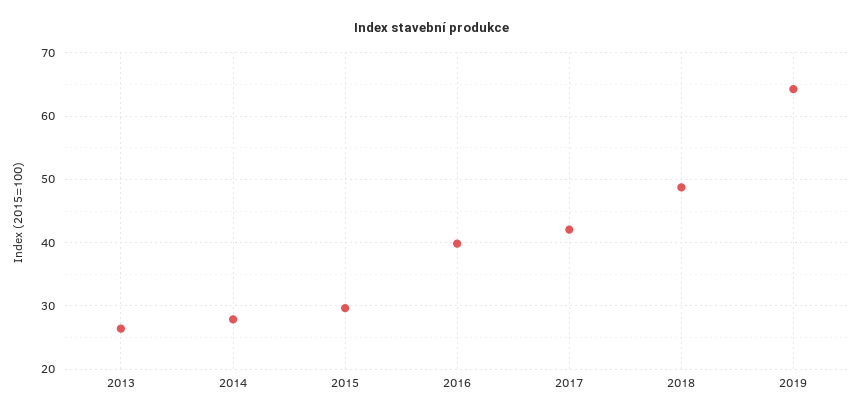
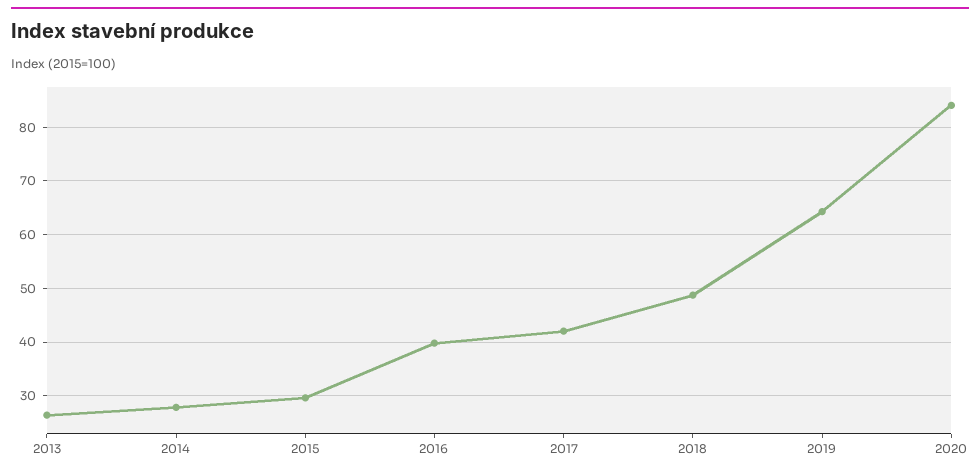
2020: none -> 84

